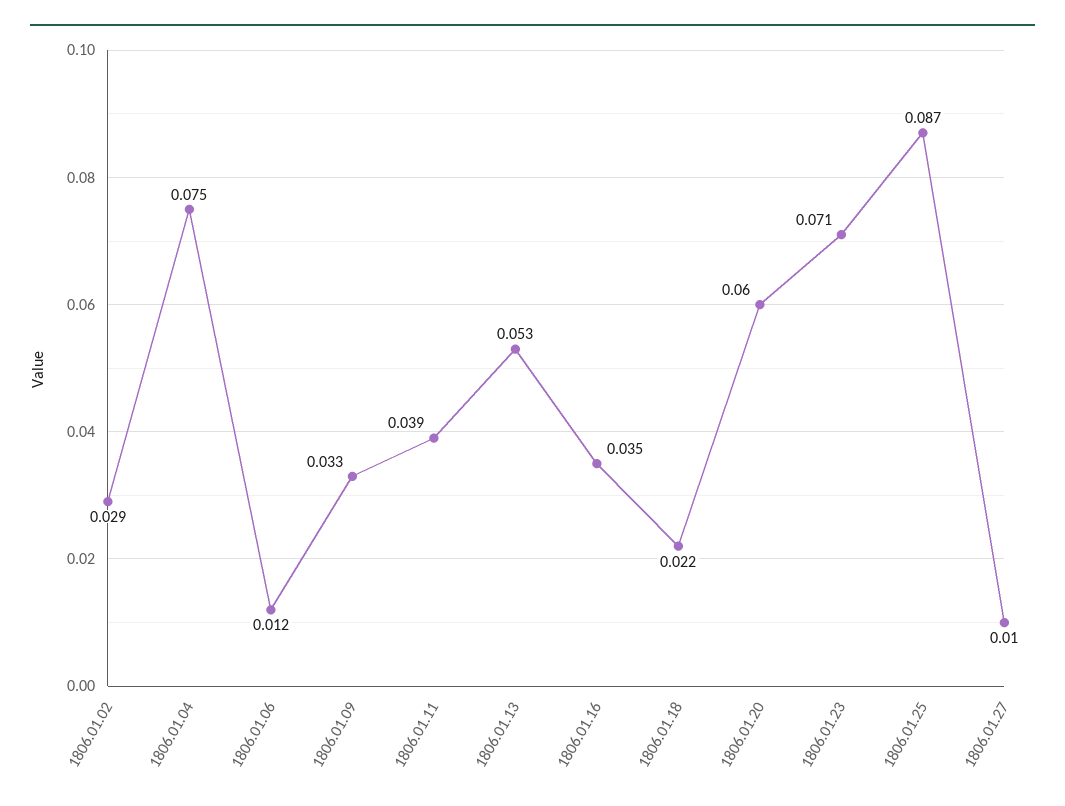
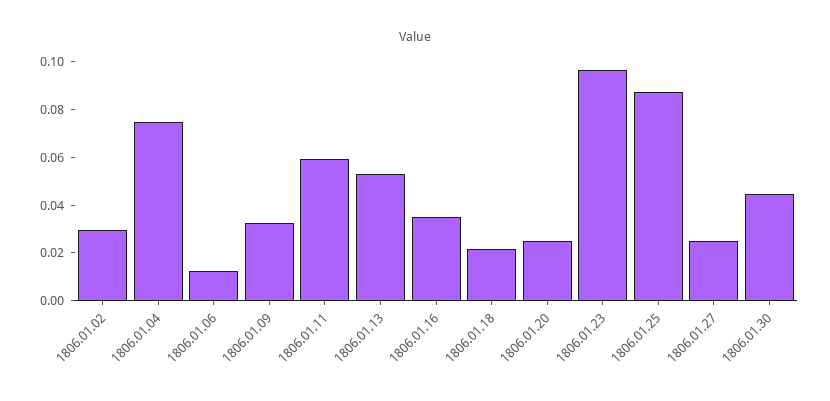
1806.01.11: 0.039 -> 0.06
1806.01.20: 0.06 -> 0.025
1806.01.23: 0.071 -> 0.095
1806.01.27: 0.01 -> 0.025
1806.01.30: none -> 0.045

